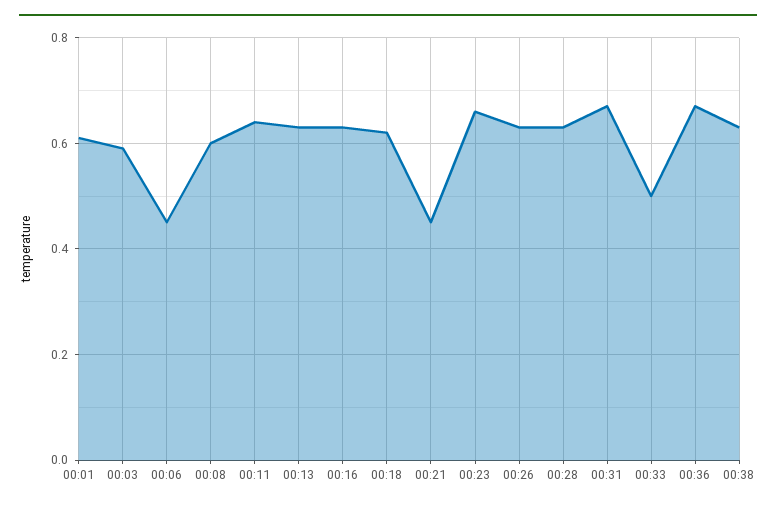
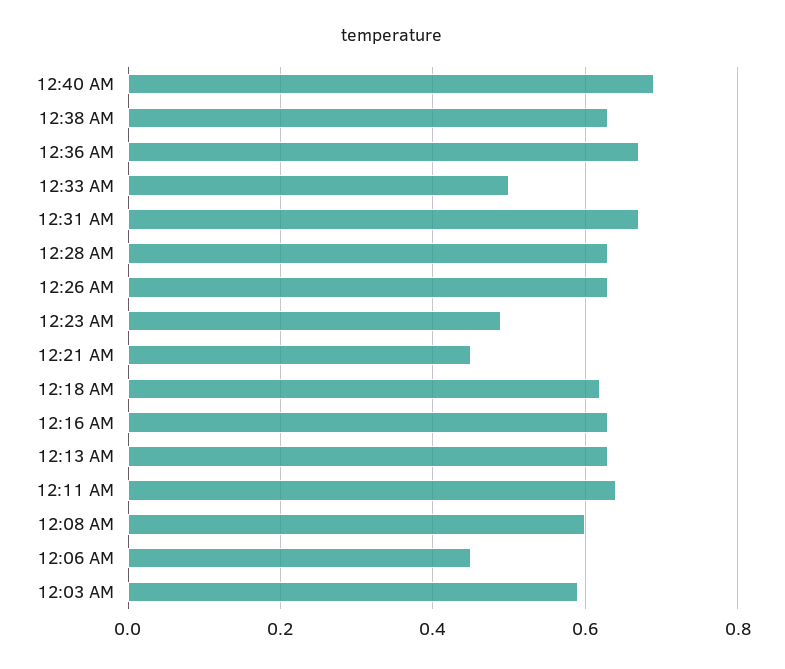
00:01: 0.6 -> none
00:23: 0.65 -> 0.5
12:40 AM: none -> 0.7

